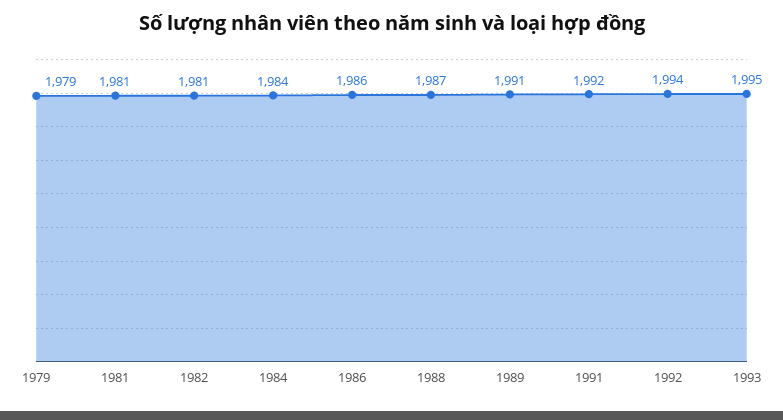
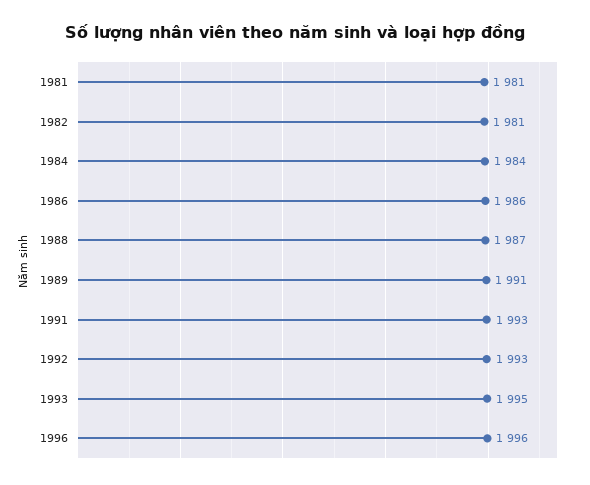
1979: 1979 -> none
1991: 1992 -> 1993
1992: 1994 -> 1993
1996: none -> 1996

